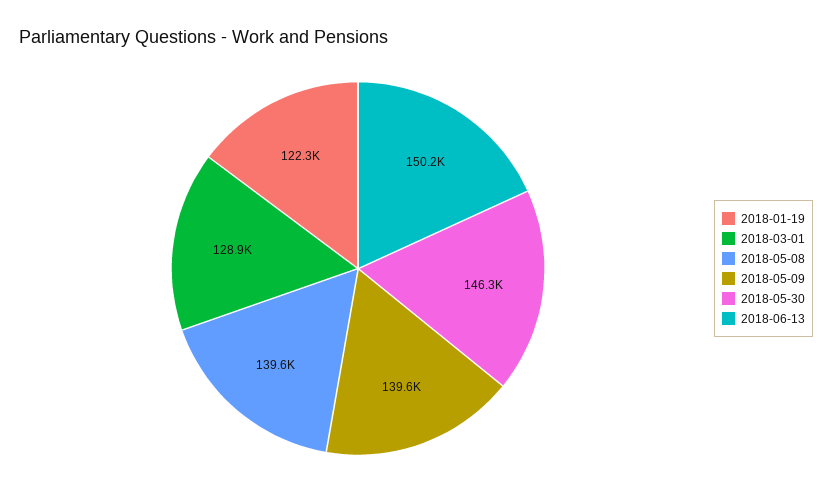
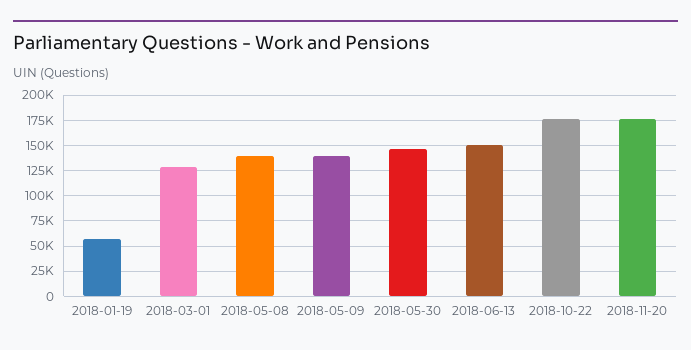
2018-01-19: 122300 -> 50000
2018-10-22: none -> 175000
2018-11-20: none -> 175000

